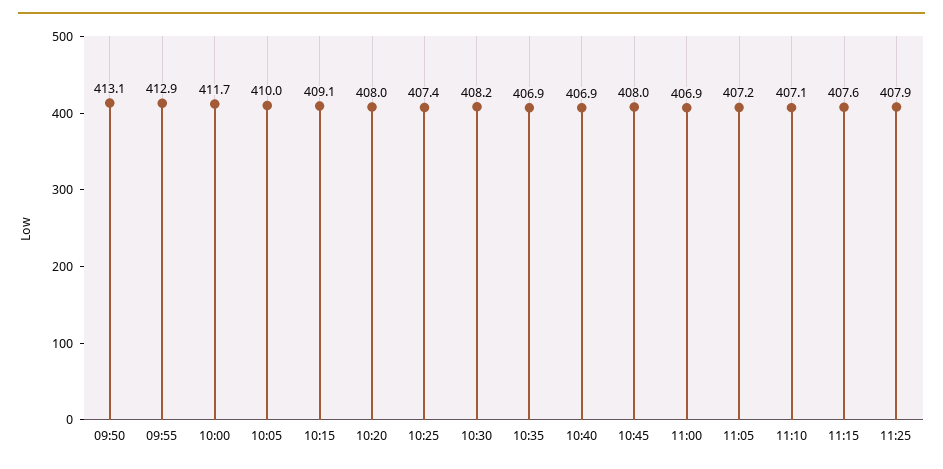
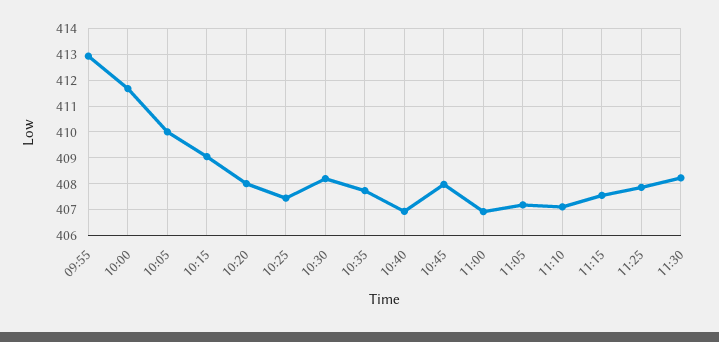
09:50: 413.1 -> none
10:35: 406.9 -> 407.75
11:30: none -> 408.25

